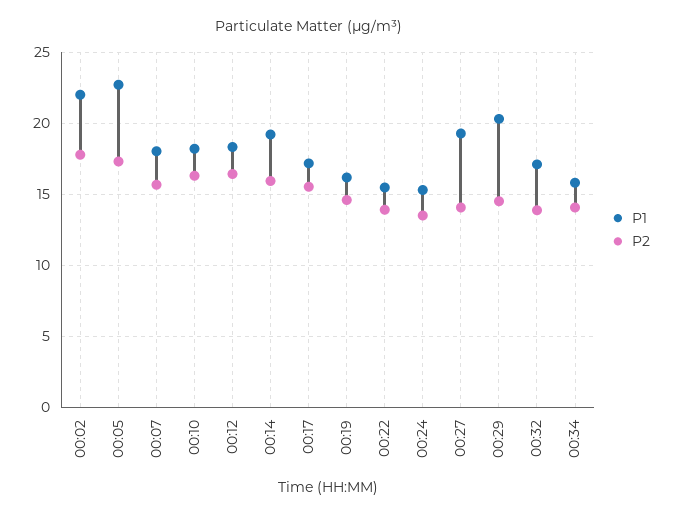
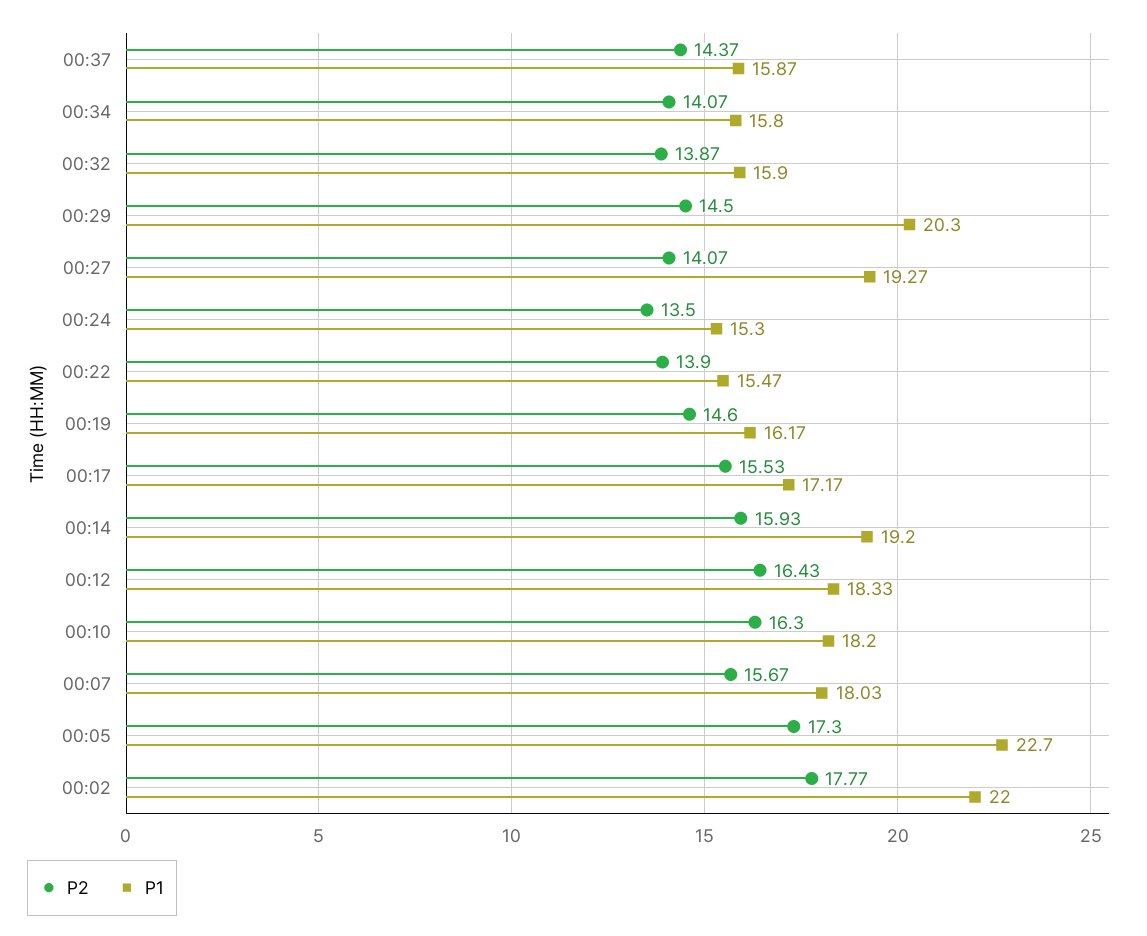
P1, 00:32: 17 -> 15.9
P2, 00:37: none -> 14.37
P1, 00:37: none -> 15.87

